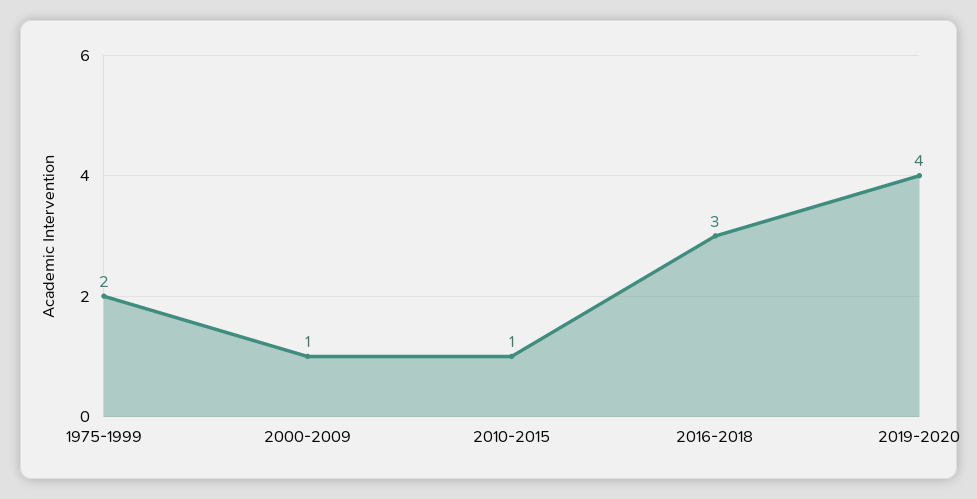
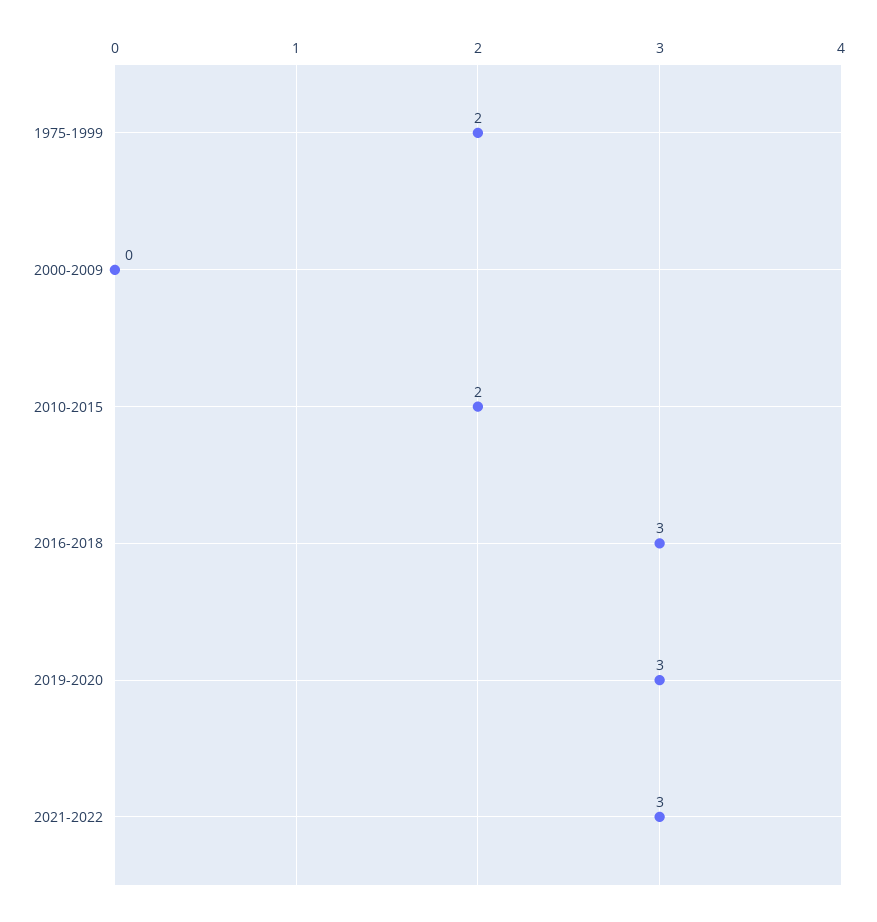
2000-2009: 1 -> 0
2010-2015: 1 -> 2
2019-2020: 4 -> 3
2021-2022: none -> 3

